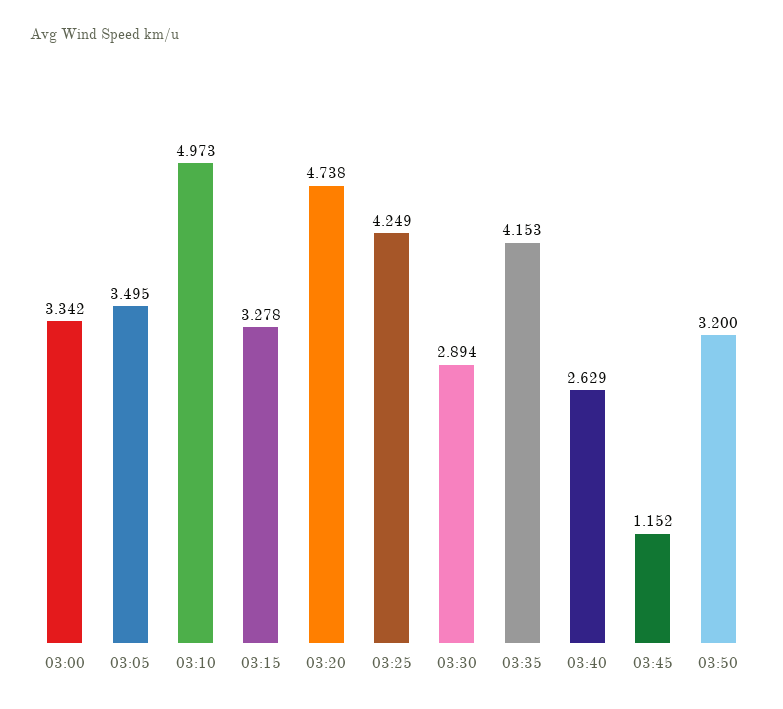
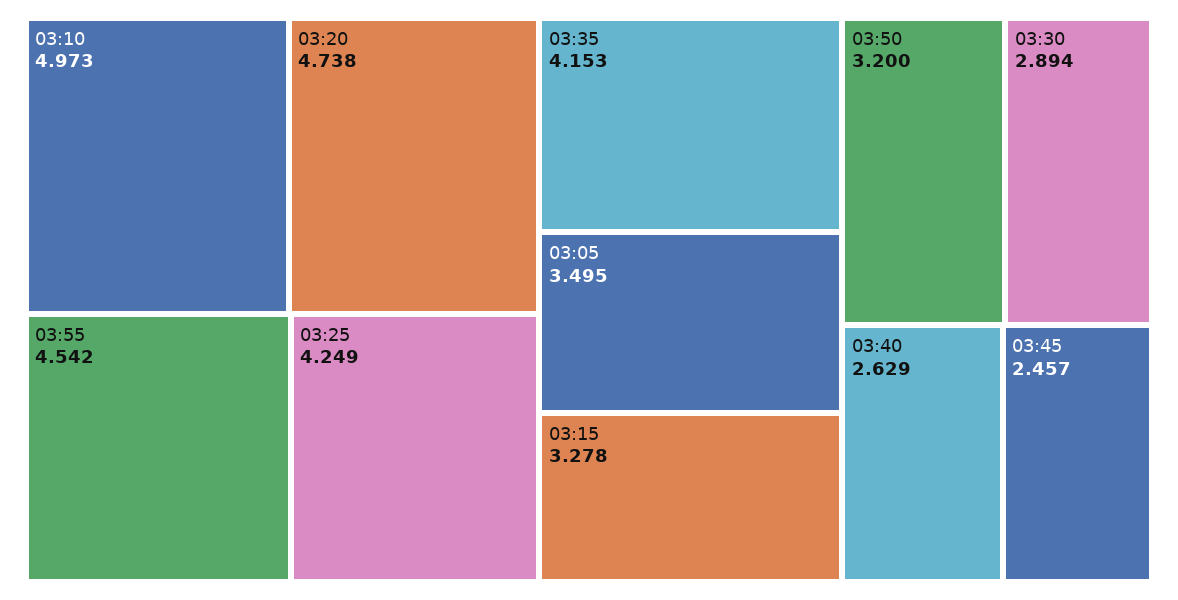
03:00: 3.342 -> none
03:45: 1.152 -> 2.457
03:55: none -> 4.542

